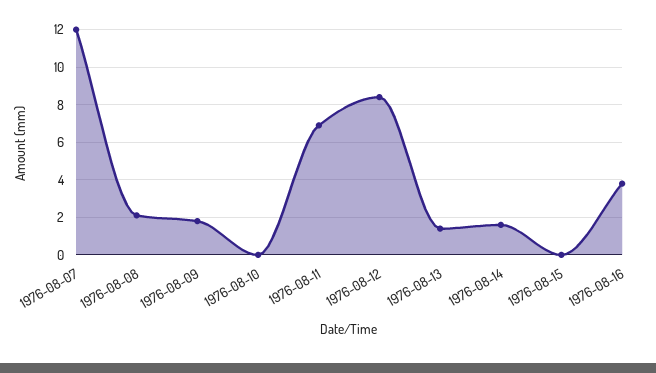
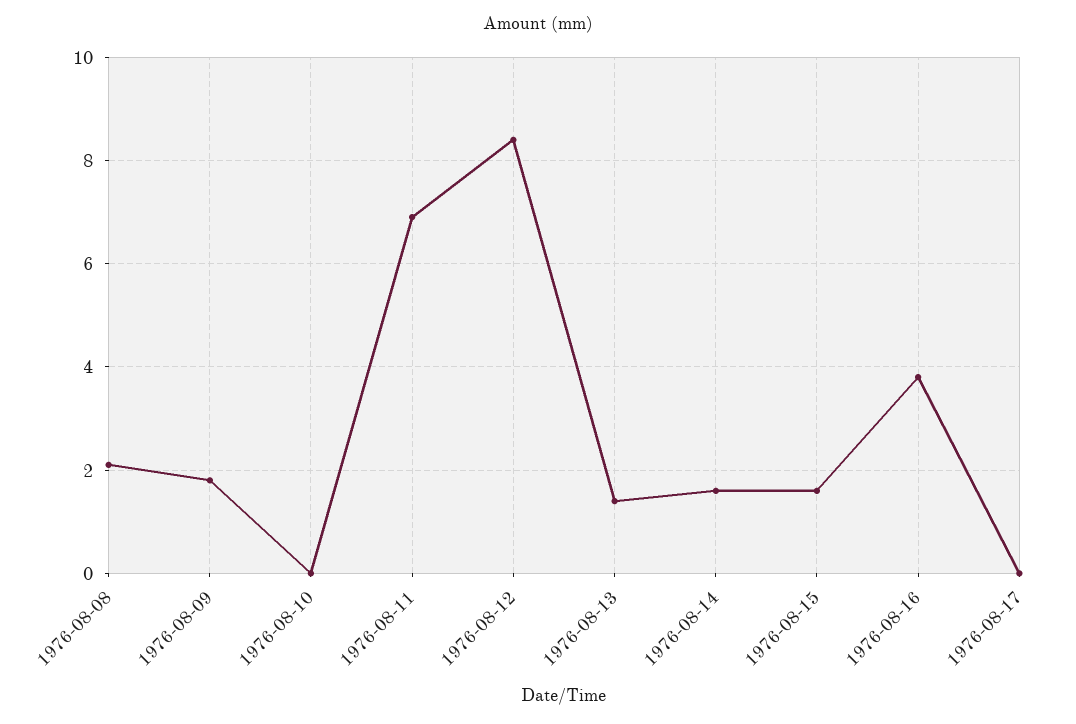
1976-08-07: 12 -> none
1976-08-15: 0 -> 1.5
1976-08-17: none -> 0

